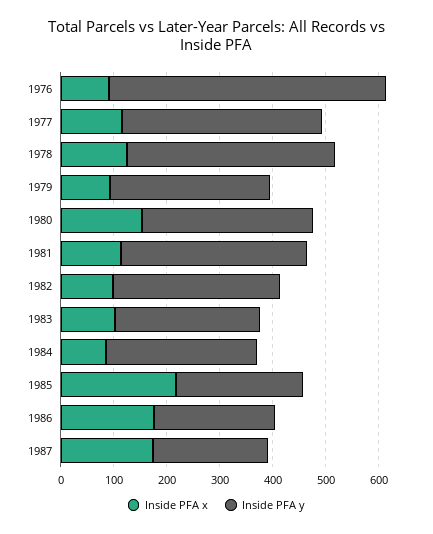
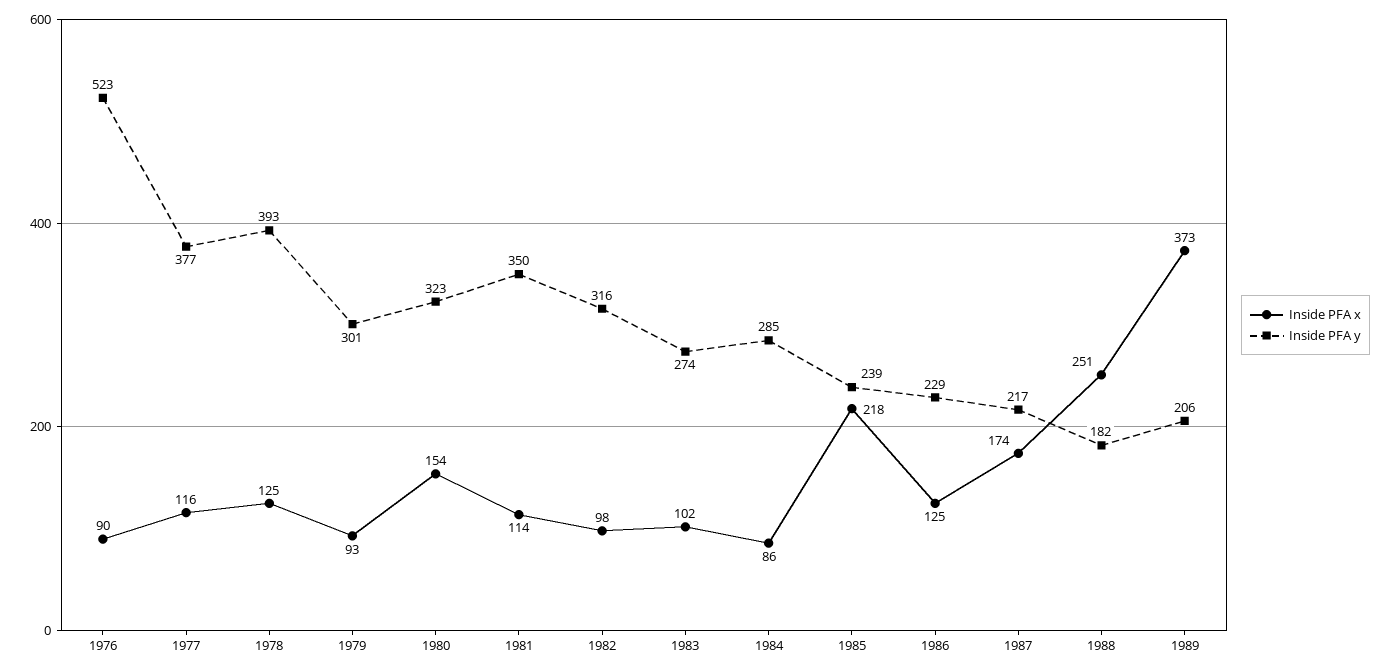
Inside PFA x, 1986: 180 -> 125
Inside PFA x, 1988: none -> 251
Inside PFA y, 1988: none -> 182
Inside PFA x, 1989: none -> 373
Inside PFA y, 1989: none -> 206

